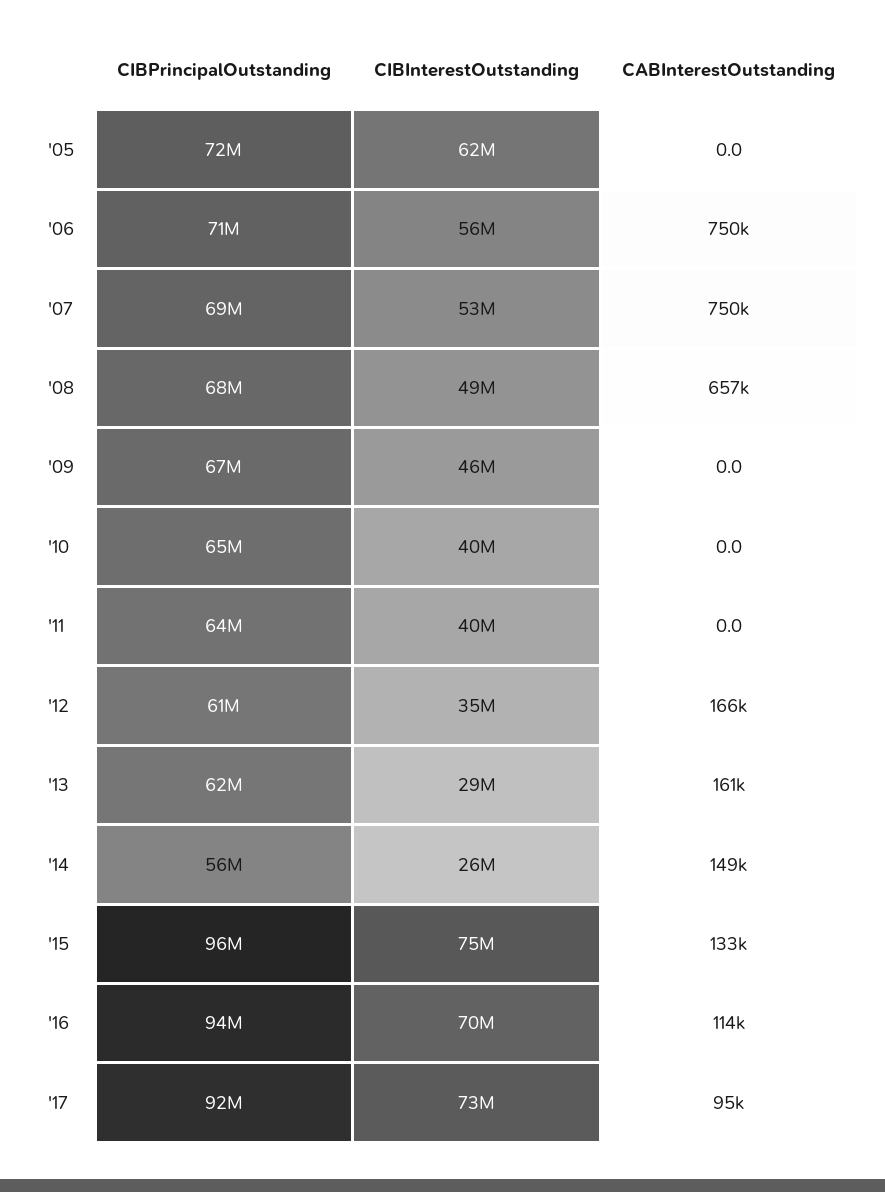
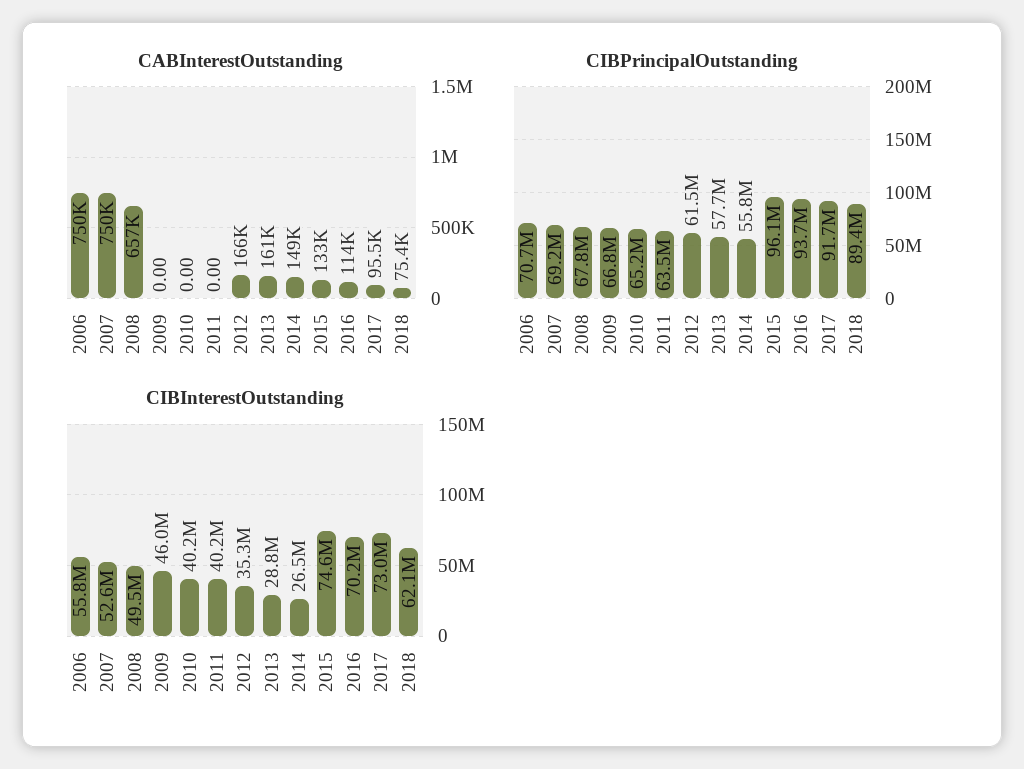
CIBPrincipalOutstanding, '05: 72000000 -> none
CIBInterestOutstanding, '05: 62000000 -> none
CABInterestOutstanding, '05: 0 -> none
CIBPrincipalOutstanding, '13: 62000000 -> 57700000
CABInterestOutstanding, 2018: none -> 75400
CIBPrincipalOutstanding, 2018: none -> 89400000
CIBInterestOutstanding, 2018: none -> 62100000

